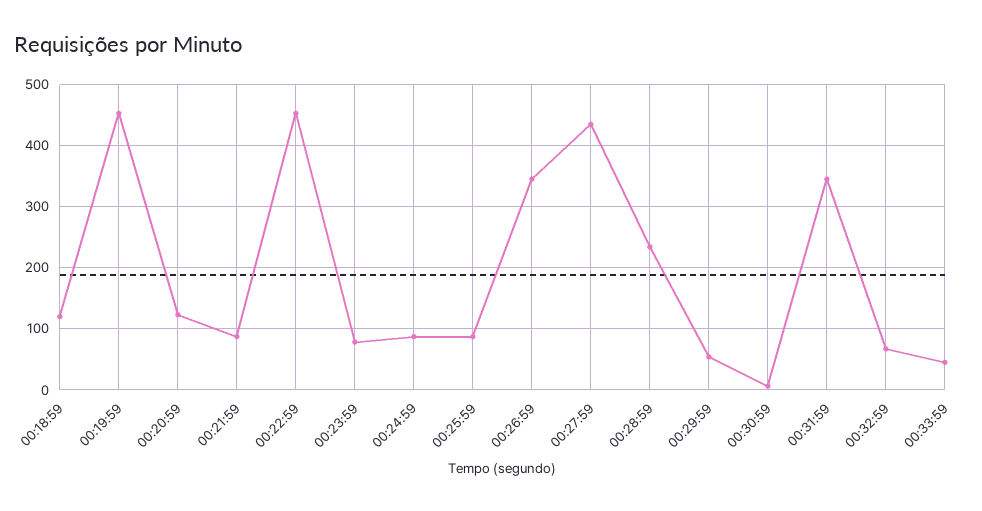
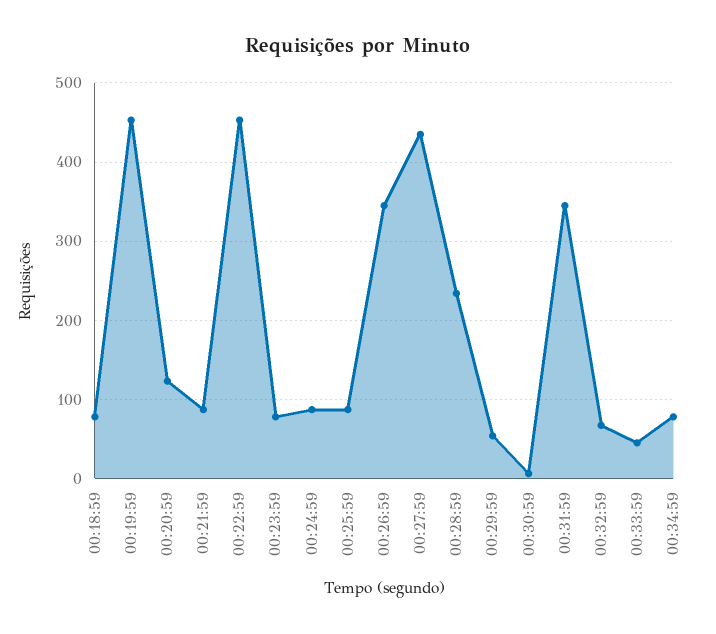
00:18:59: 120 -> 80
00:34:59: none -> 80

